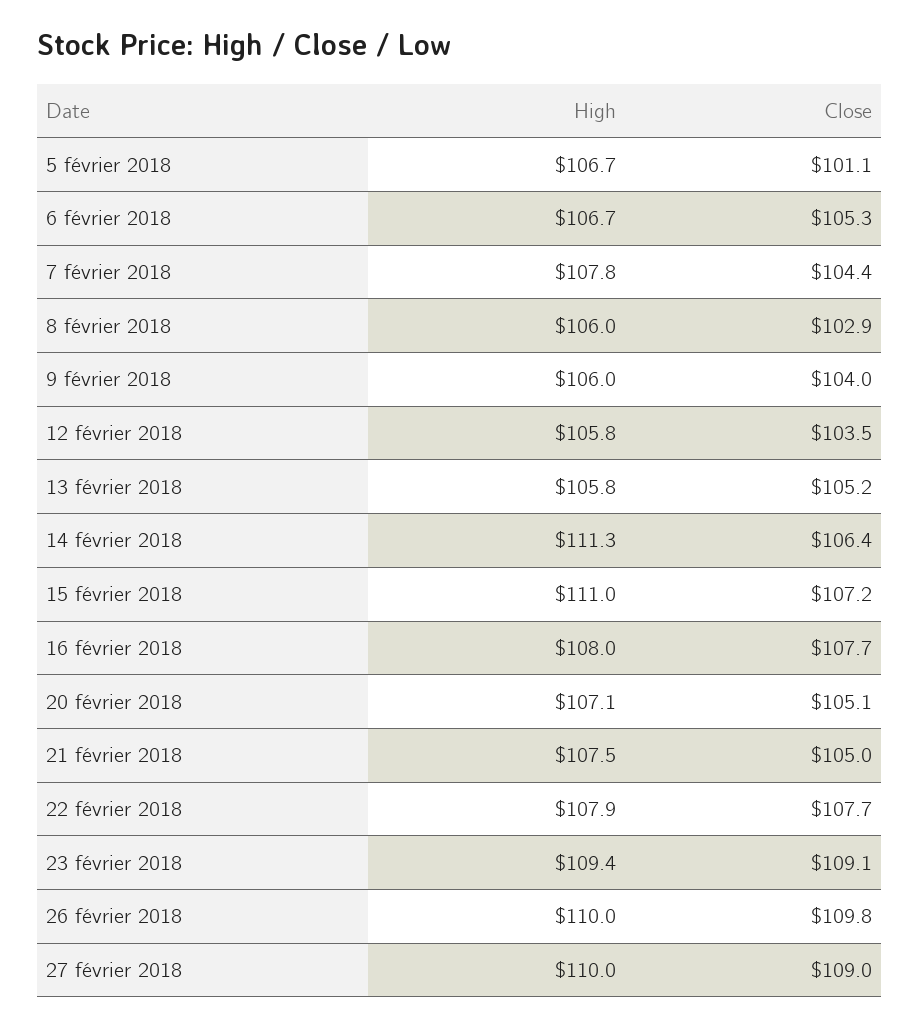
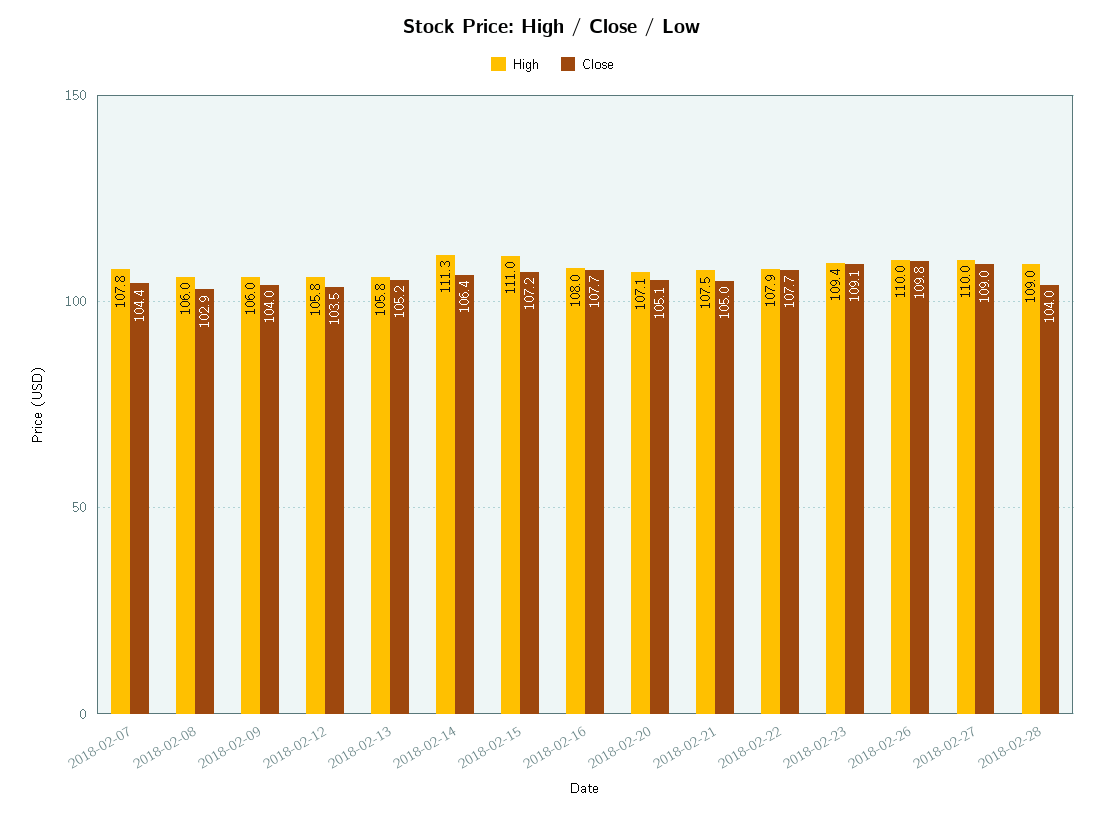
High, 5 février 2018: 106.7 -> none
Close, 5 février 2018: 101.1 -> none
High, 6 février 2018: 106.7 -> none
Close, 6 février 2018: 105.3 -> none
High, 2018-02-28: none -> 109
Close, 2018-02-28: none -> 104

